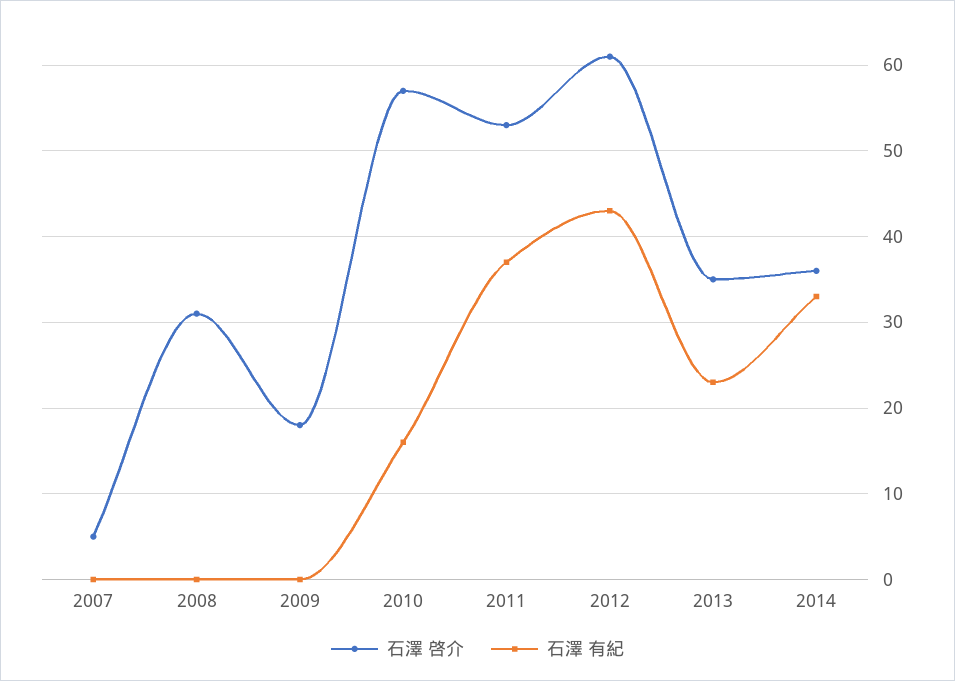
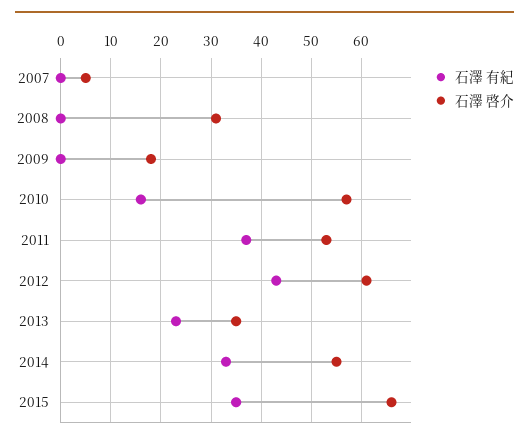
石澤 啓介, 2014: 36 -> 55
石澤 有紀, 2015: none -> 35
石澤 啓介, 2015: none -> 65

